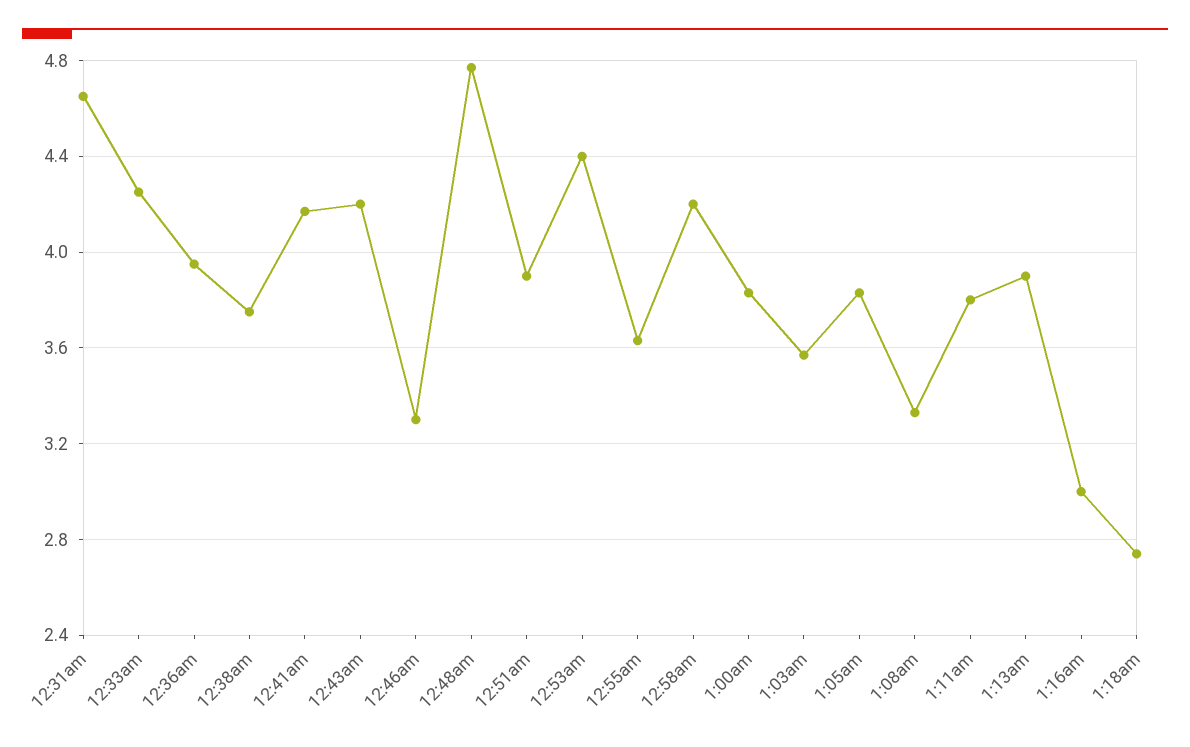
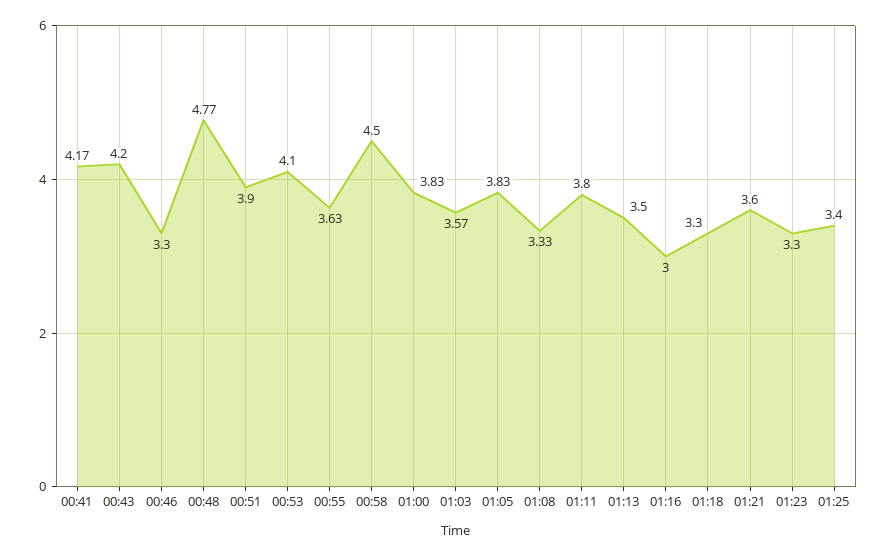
12:31am: 4.65 -> none
12:33am: 4.25 -> none
12:36am: 3.95 -> none
12:38am: 3.75 -> none
12:53am: 4.4 -> 4.1
12:58am: 4.2 -> 4.5
1:13am: 3.9 -> 3.5
1:18am: 2.75 -> 3.3
01:21: none -> 3.6
01:23: none -> 3.3
01:25: none -> 3.4

